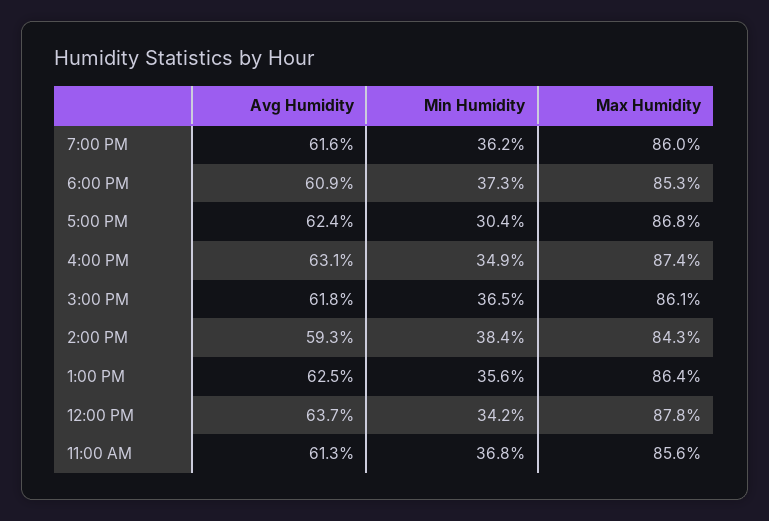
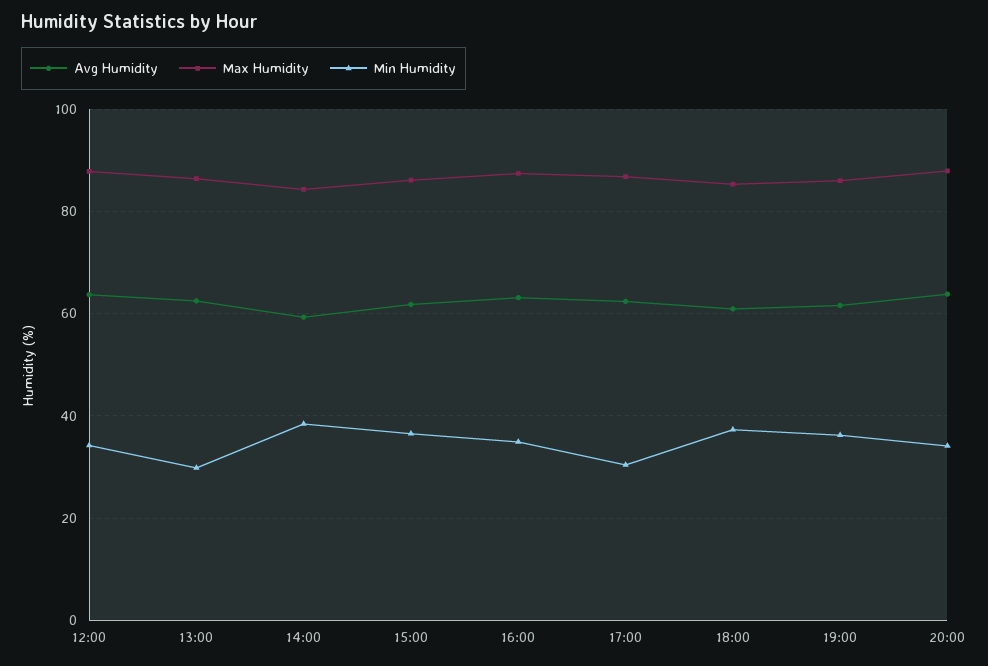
Min Humidity, 1:00 PM: 35.6 -> 30
Avg Humidity, 11:00 AM: 61.3 -> none
Min Humidity, 11:00 AM: 36.8 -> none
Max Humidity, 11:00 AM: 85.6 -> none
Avg Humidity, 20:00: none -> 64
Max Humidity, 20:00: none -> 88
Min Humidity, 20:00: none -> 34

